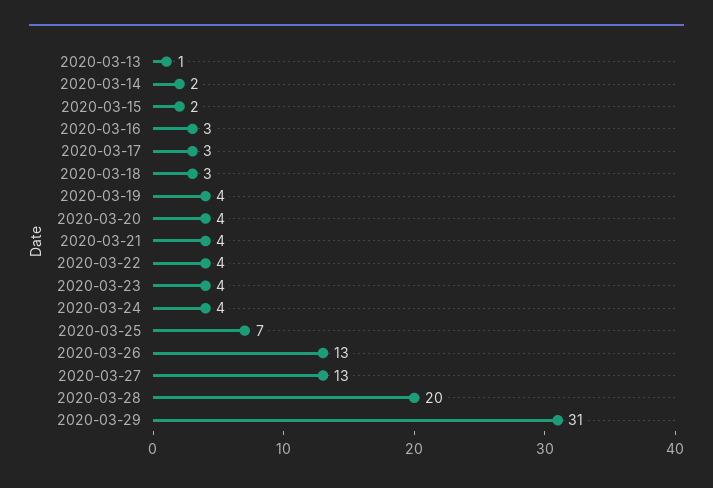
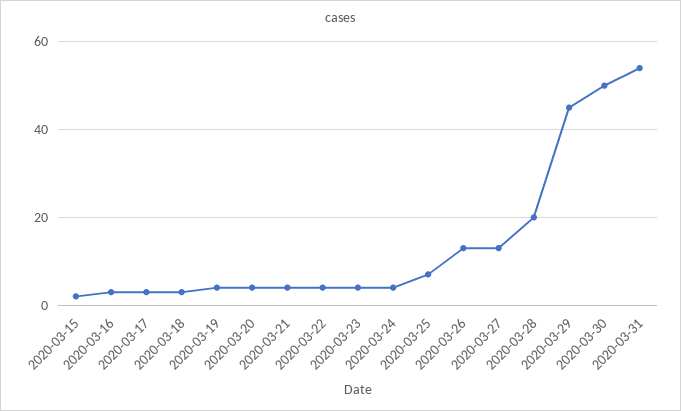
2020-03-13: 1 -> none
2020-03-14: 2 -> none
2020-03-29: 31 -> 45
2020-03-30: none -> 50
2020-03-31: none -> 55

